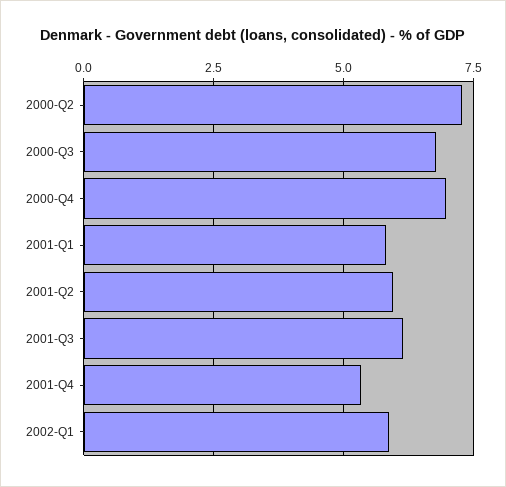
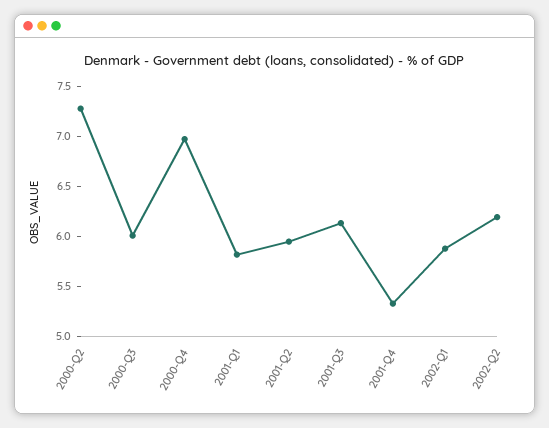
2000-Q3: 6.75 -> 6
2002-Q2: none -> 6.2

